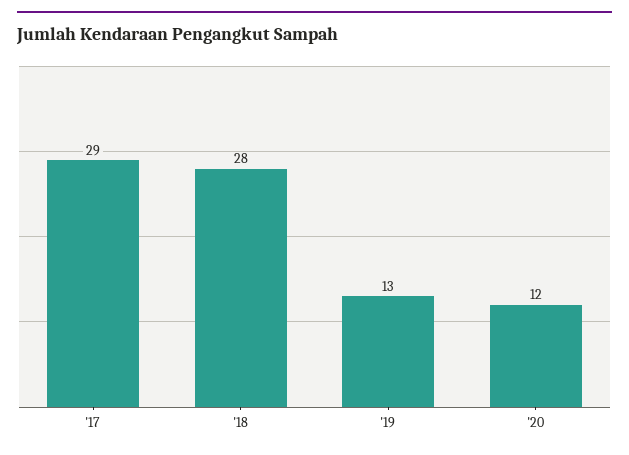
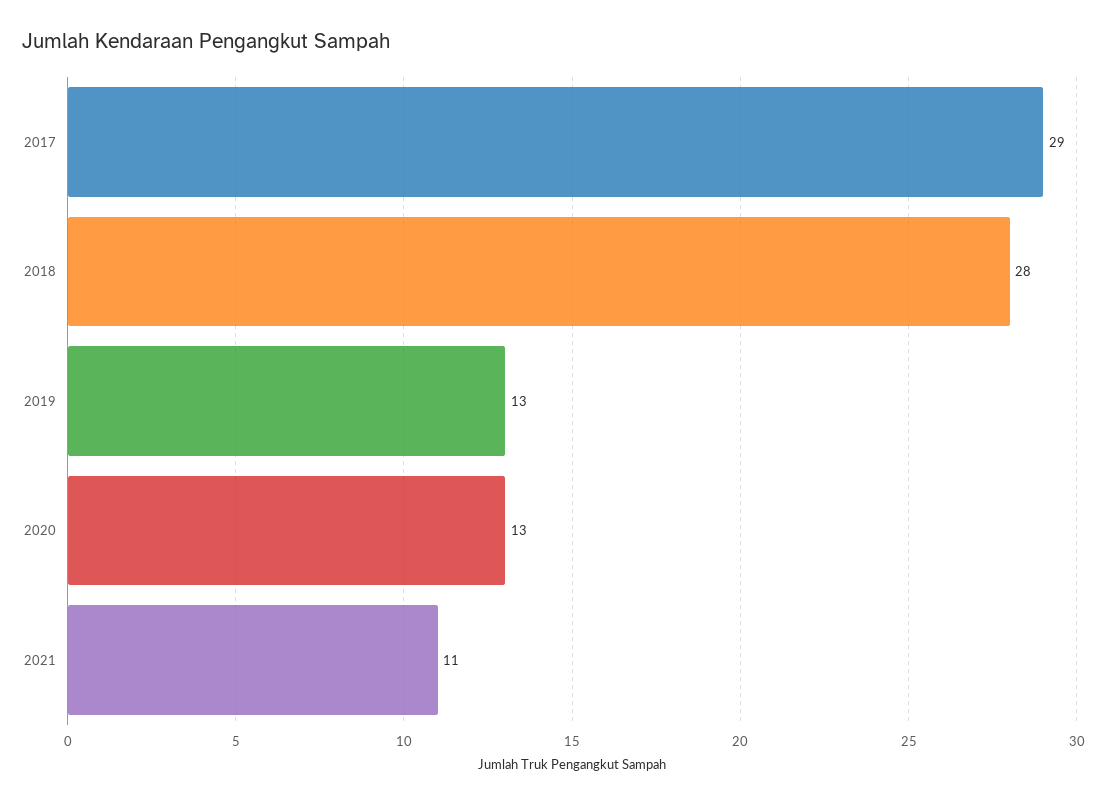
'20: 12 -> 13
2021: none -> 11

